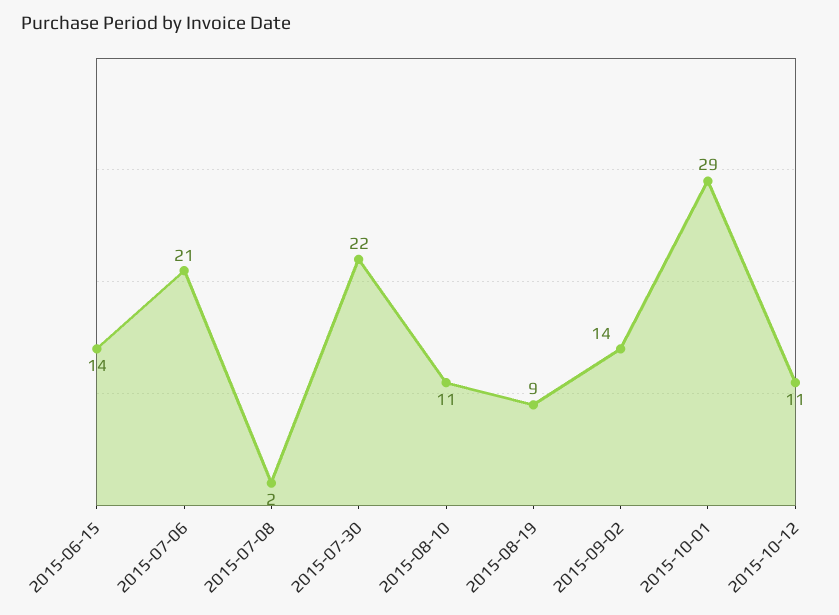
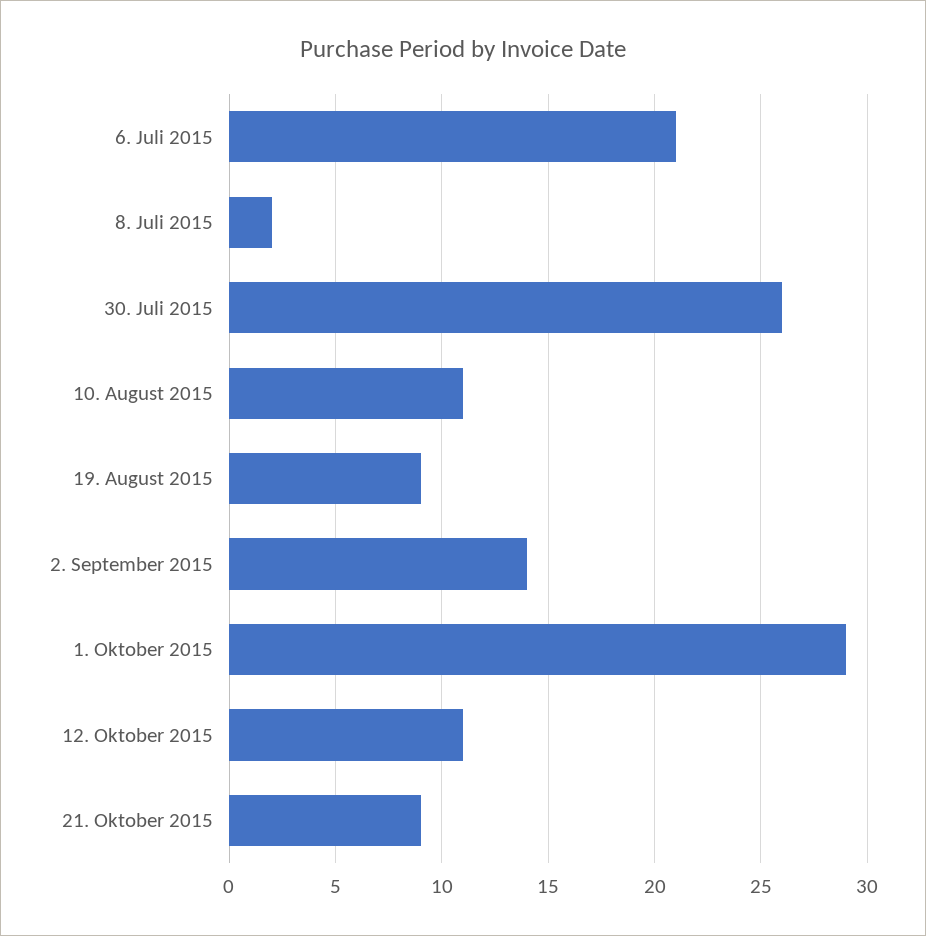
2015-06-15: 14 -> none
2015-07-30: 22 -> 26
21. Oktober 2015: none -> 9

